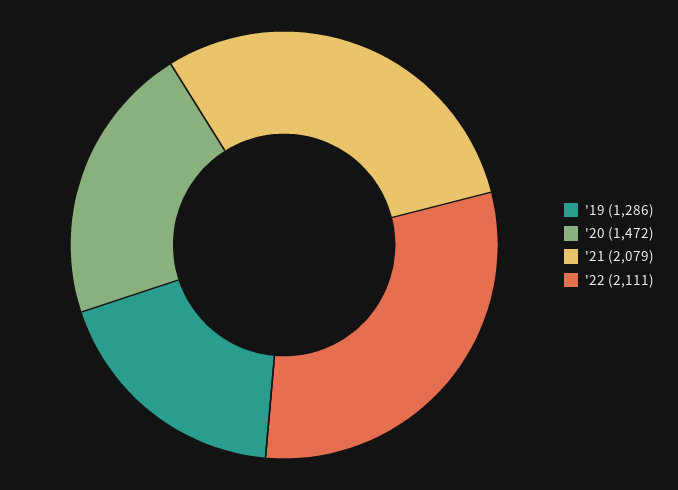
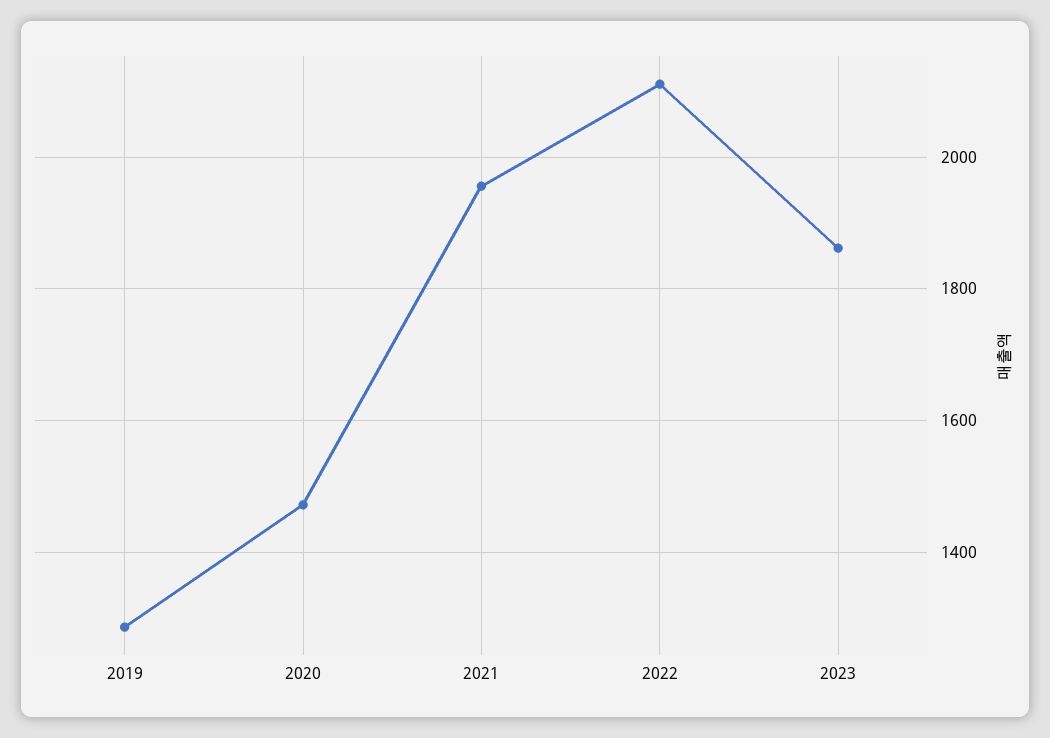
'21: 2079 -> 1960
2023: none -> 1860

